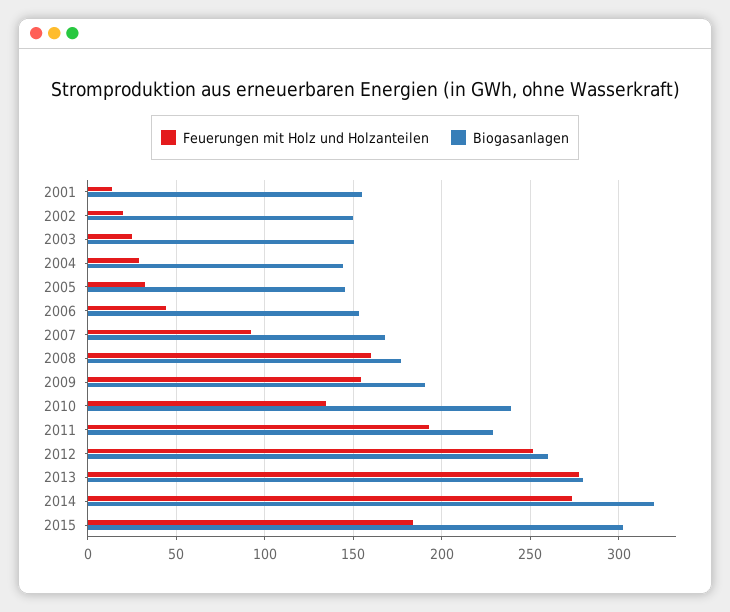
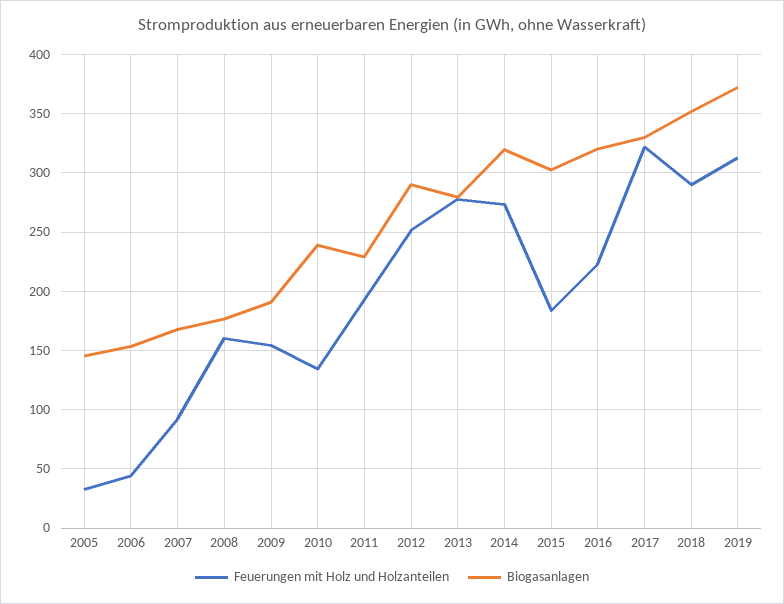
Feuerungen mit Holz und Holzanteilen, 2001: 15 -> none
Biogasanlagen, 2001: 155 -> none
Feuerungen mit Holz und Holzanteilen, 2002: 20 -> none
Biogasanlagen, 2002: 150 -> none
Feuerungen mit Holz und Holzanteilen, 2003: 25 -> none
Biogasanlagen, 2003: 150 -> none
Feuerungen mit Holz und Holzanteilen, 2004: 30 -> none
Biogasanlagen, 2004: 145 -> none
Biogasanlagen, 2012: 260 -> 290
Feuerungen mit Holz und Holzanteilen, 2016: none -> 220
Biogasanlagen, 2016: none -> 320
Feuerungen mit Holz und Holzanteilen, 2017: none -> 320
Biogasanlagen, 2017: none -> 330
Feuerungen mit Holz und Holzanteilen, 2018: none -> 290
Biogasanlagen, 2018: none -> 350
Feuerungen mit Holz und Holzanteilen, 2019: none -> 310
Biogasanlagen, 2019: none -> 370

